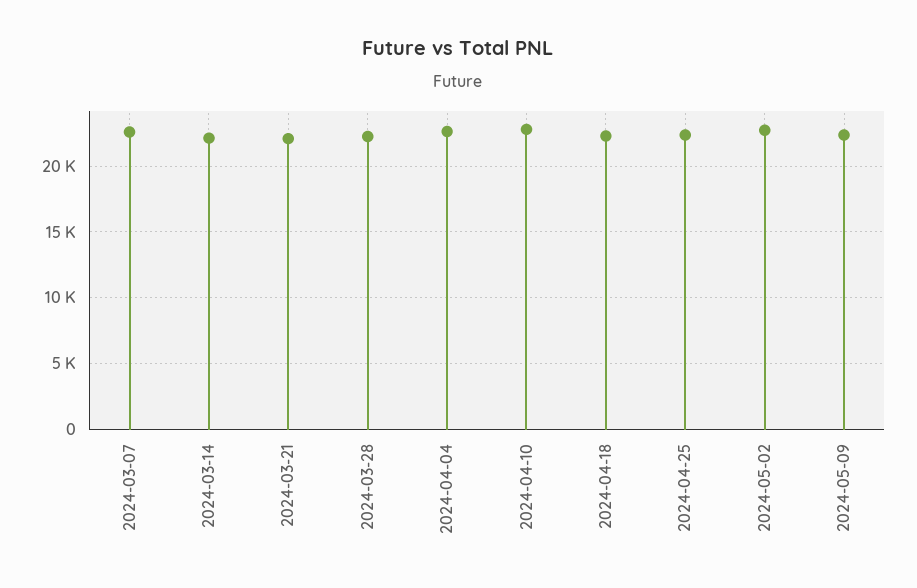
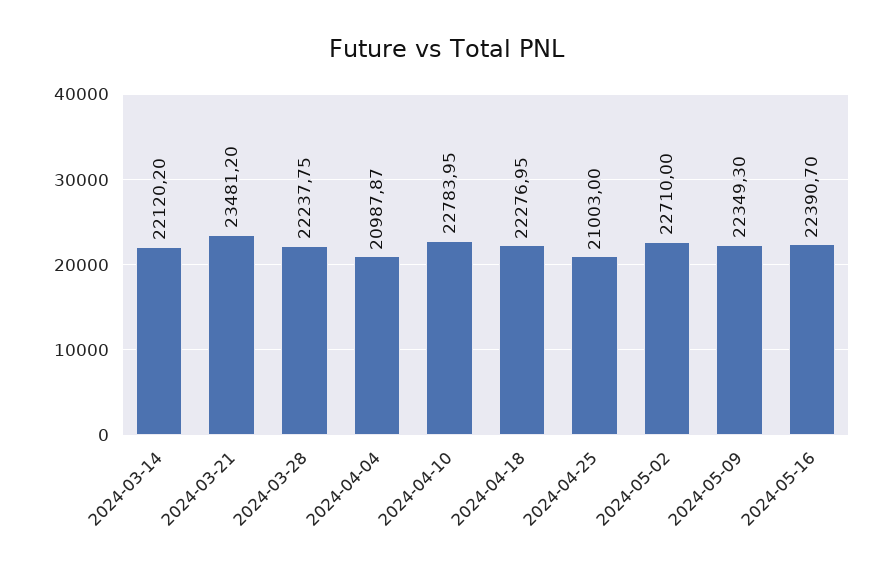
2024-03-07: 22500 -> none
2024-03-21: 22000 -> 23481.2
2024-04-04: 22500 -> 20987.87
2024-04-25: 22500 -> 21003
2024-05-16: none -> 22390.7

